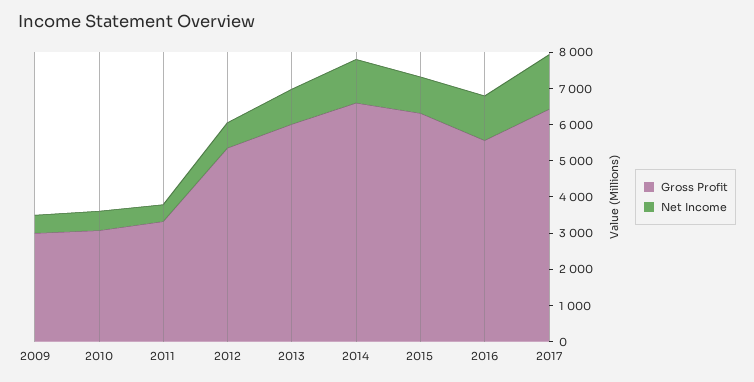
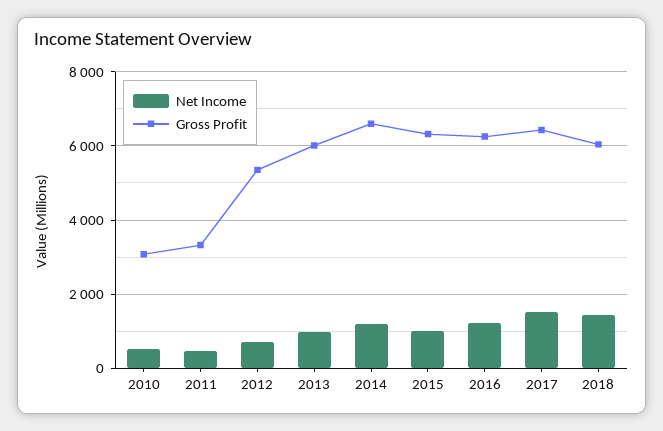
Gross Profit, 2009: 3000 -> none
Net Income, 2009: 500 -> none
Gross Profit, 2016: 5500 -> 6200
Net Income, 2018: none -> 1400
Gross Profit, 2018: none -> 6000

